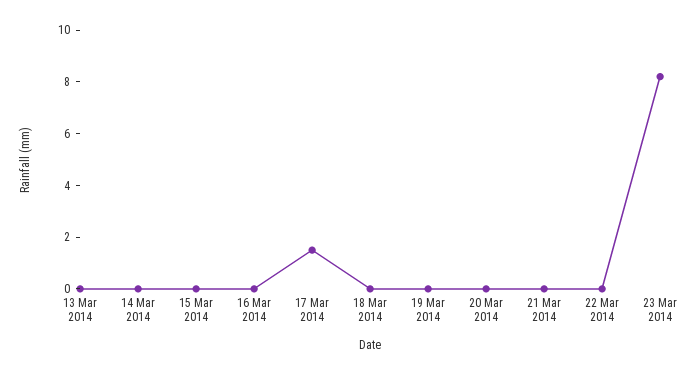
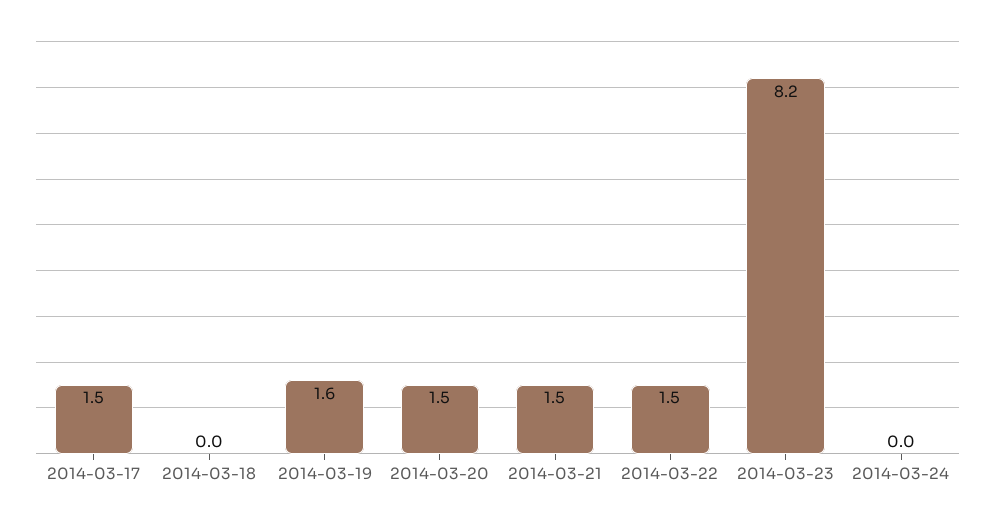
13 Mar 2014: 0 -> none
14 Mar 2014: 0 -> none
15 Mar 2014: 0 -> none
16 Mar 2014: 0 -> none
19 Mar 2014: 0 -> 1.6
20 Mar 2014: 0 -> 1.5
21 Mar 2014: 0 -> 1.5
22 Mar 2014: 0 -> 1.5
2014-03-24: none -> 0

